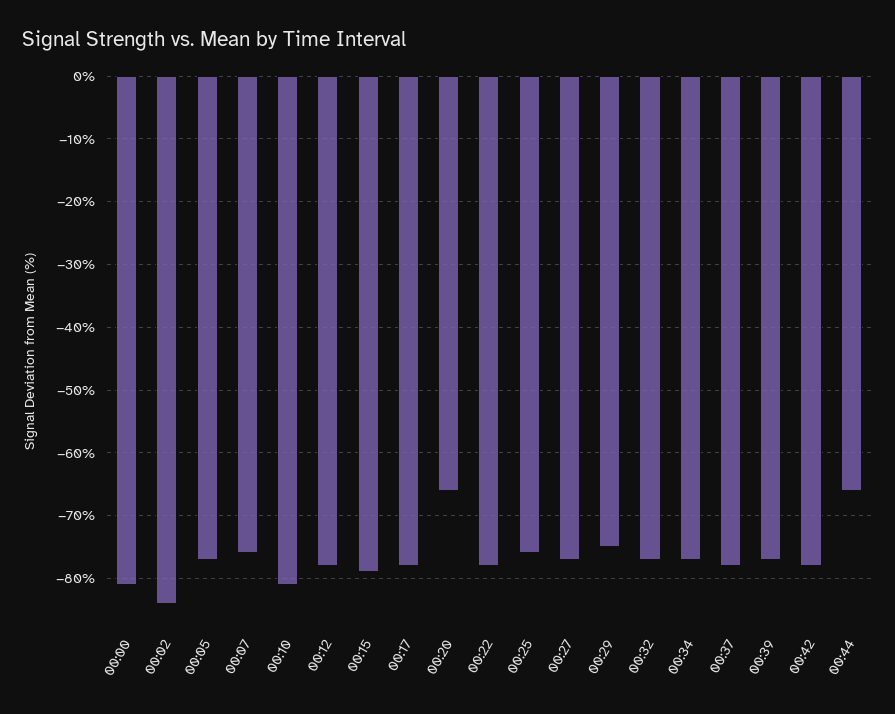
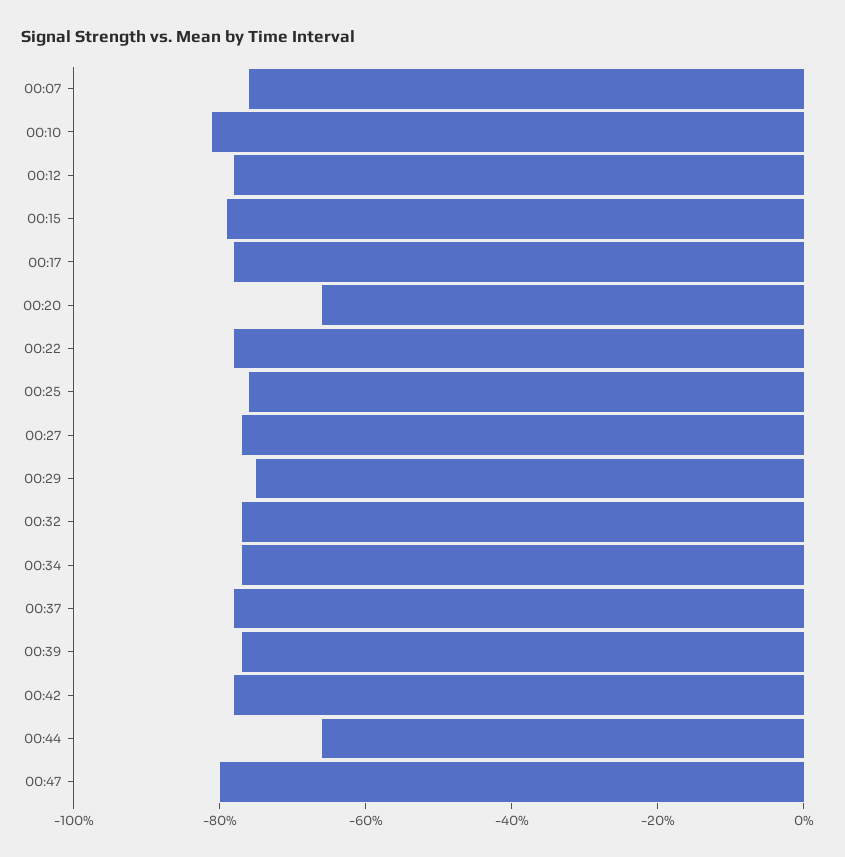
00:00: -81 -> none
00:02: -84 -> none
00:05: -77 -> none
00:47: none -> -80

